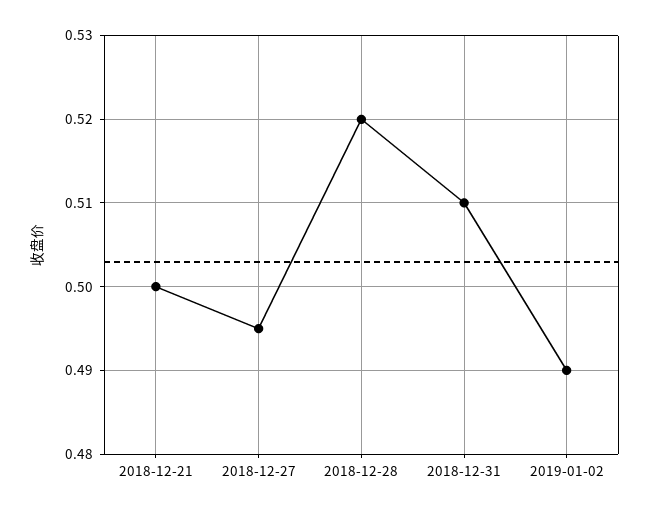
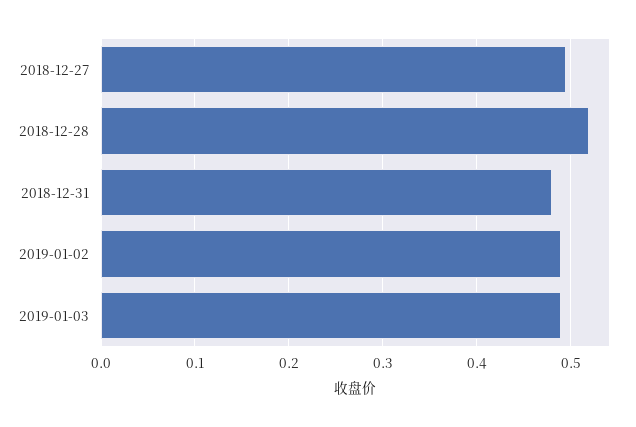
2018-12-21: 0.5 -> none
2018-12-31: 0.51 -> 0.48
2019-01-03: none -> 0.49

